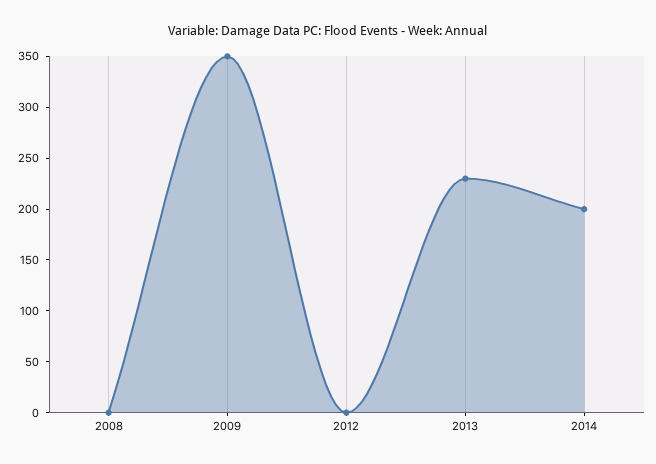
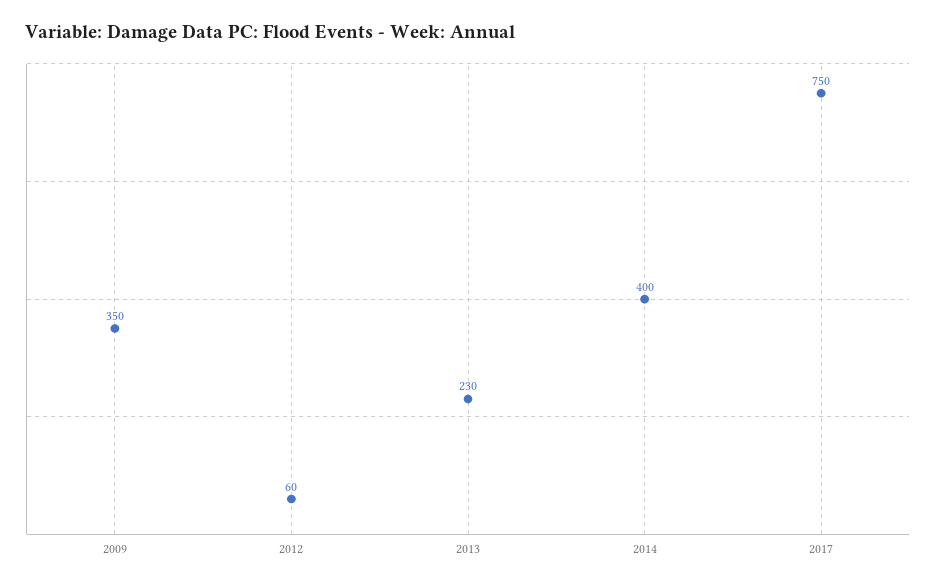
2008: 0 -> none
2012: 0 -> 60
2014: 200 -> 400
2017: none -> 750

